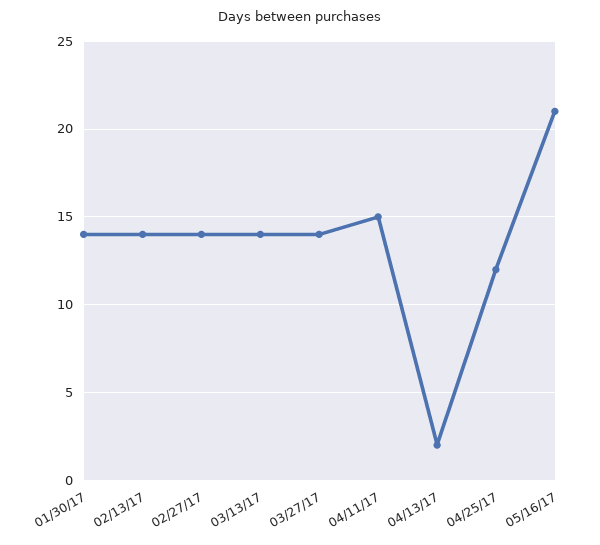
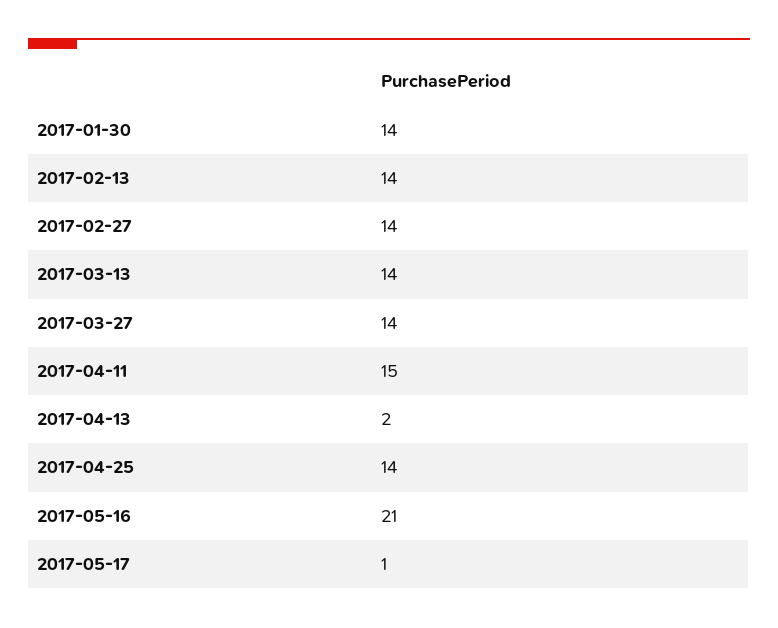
04/25/17: 12 -> 14
2017-05-17: none -> 1

